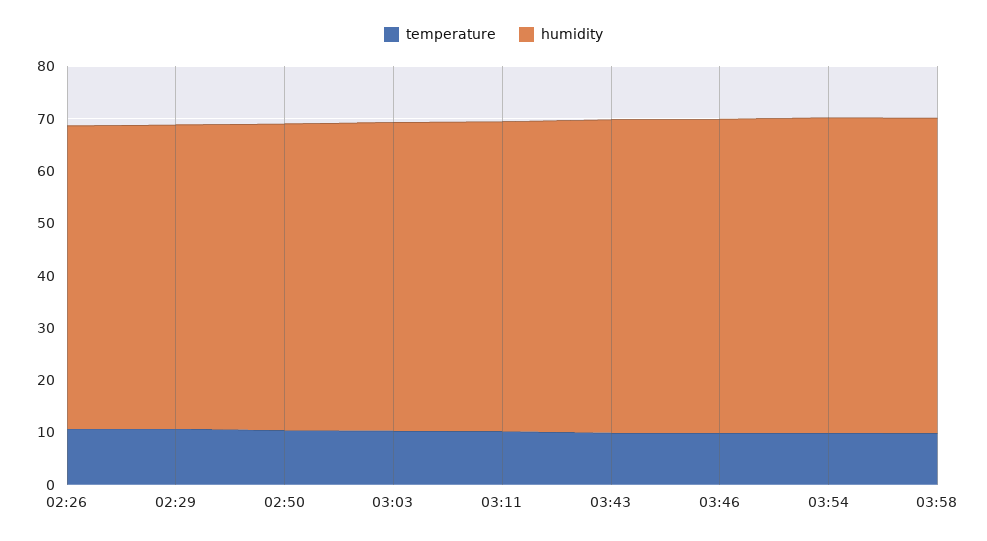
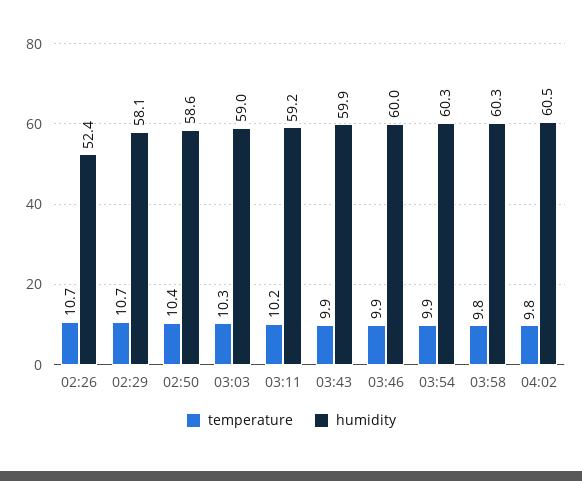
humidity, 02:26: 58 -> 52.4
temperature, 04:02: none -> 9.8
humidity, 04:02: none -> 60.5

